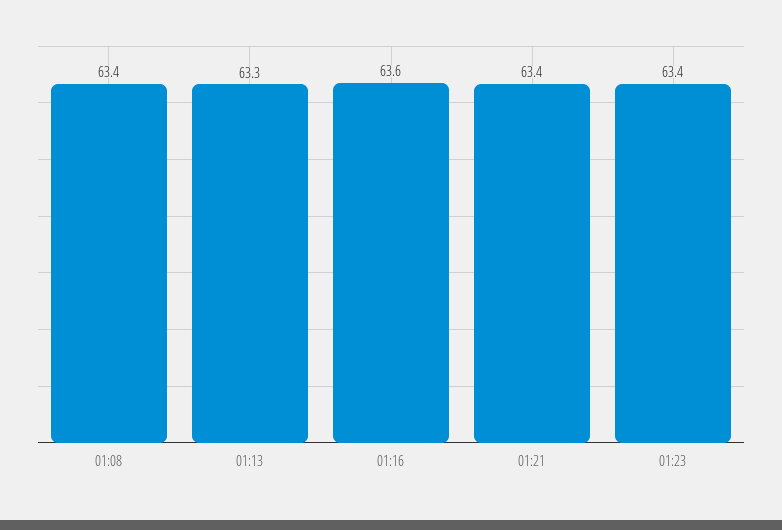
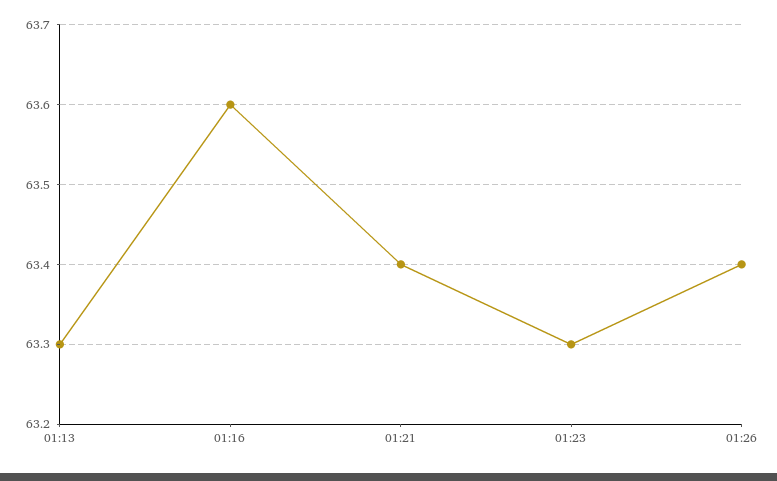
01:08: 63.4 -> none
01:23: 63.4 -> 63.3
01:26: none -> 63.4

